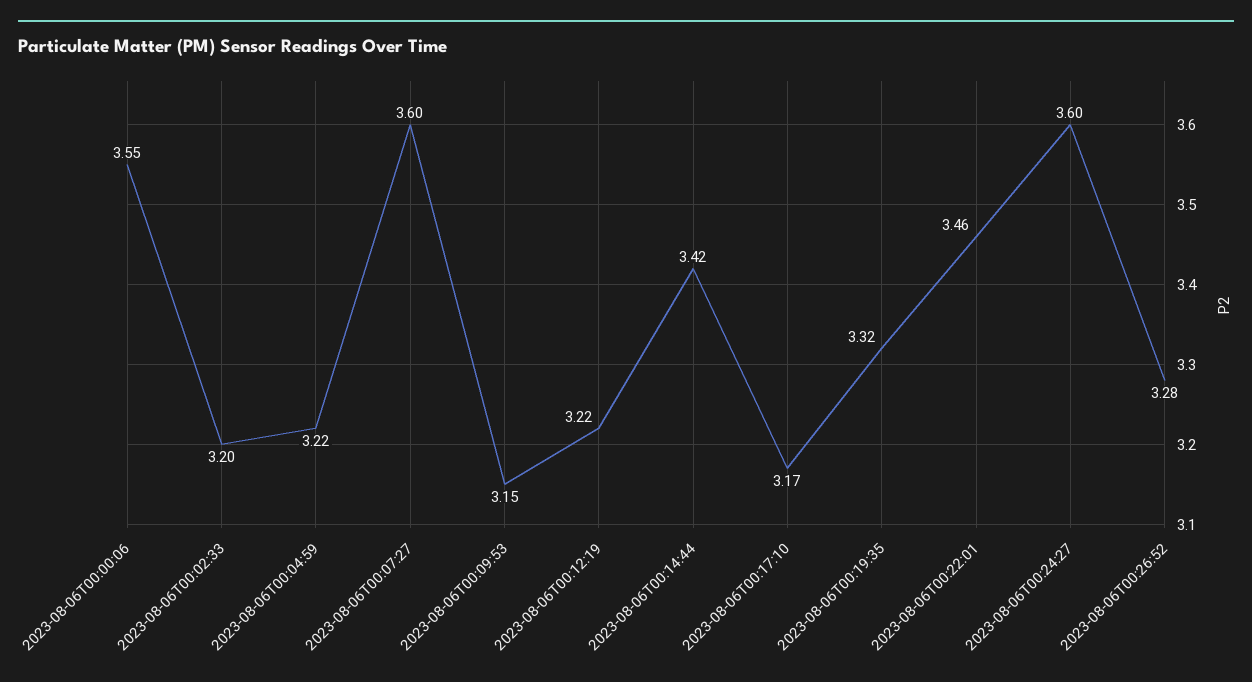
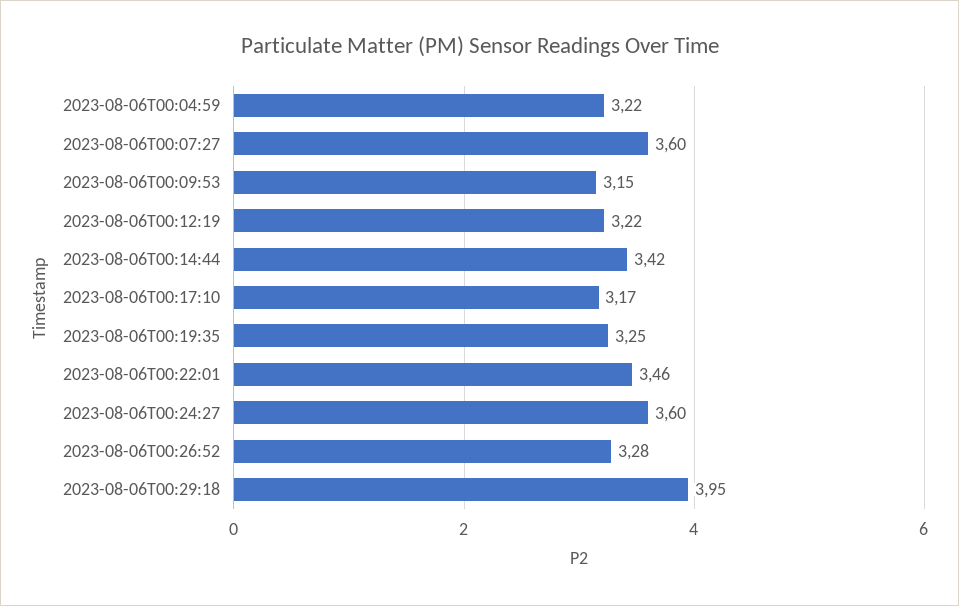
2023-08-06T00:00:06: 3.55 -> none
2023-08-06T00:02:33: 3.2 -> none
2023-08-06T00:19:35: 3.32 -> 3.25
2023-08-06T00:29:18: none -> 3.95

